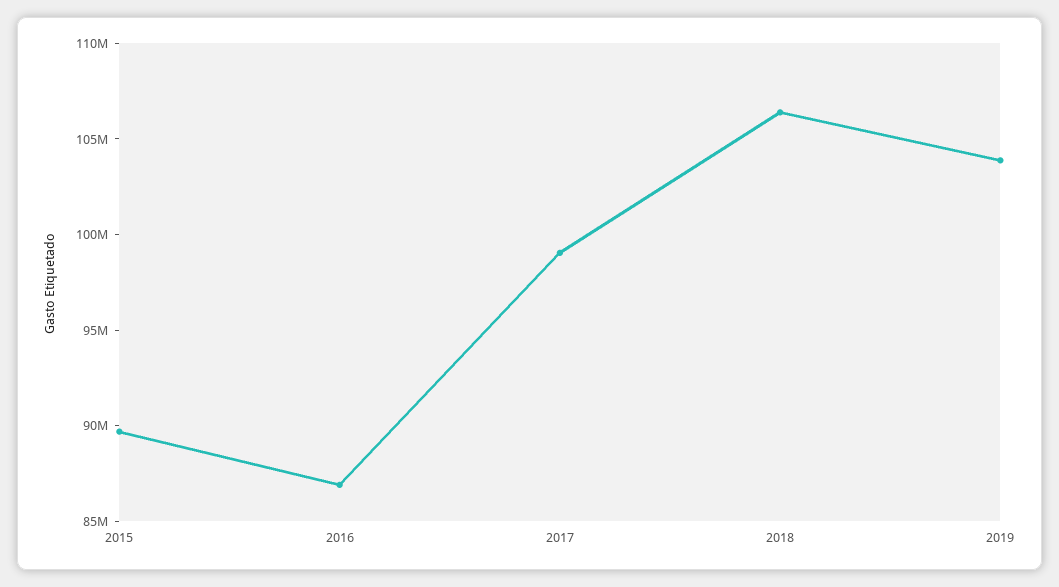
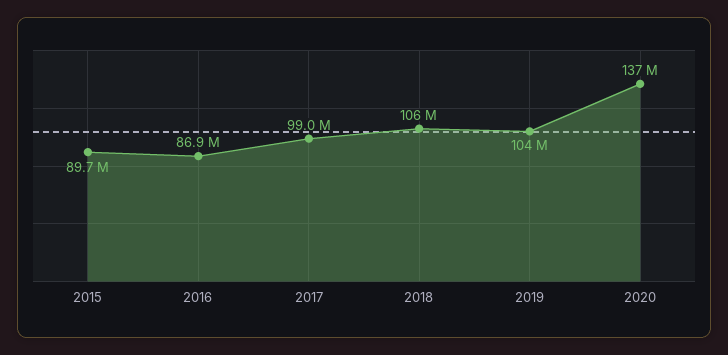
2020: none -> 137000000

